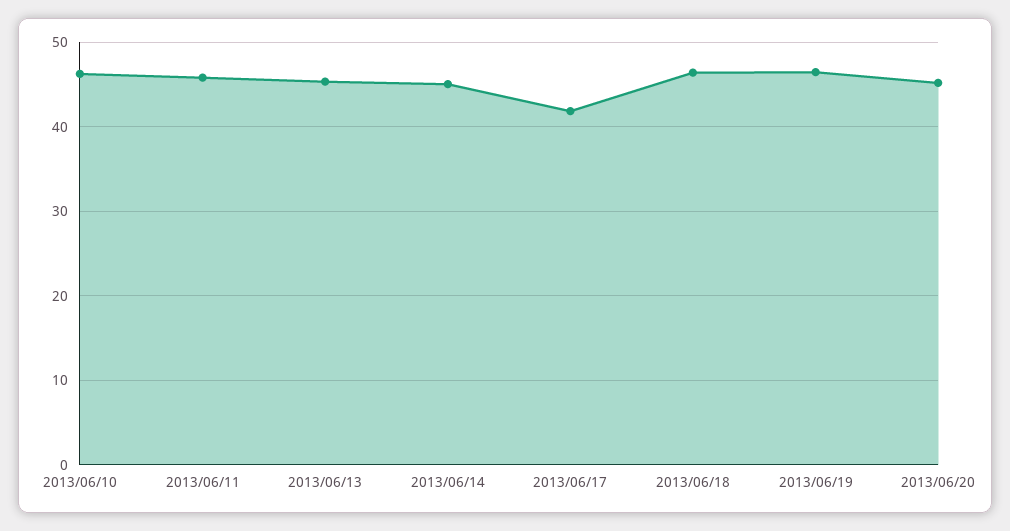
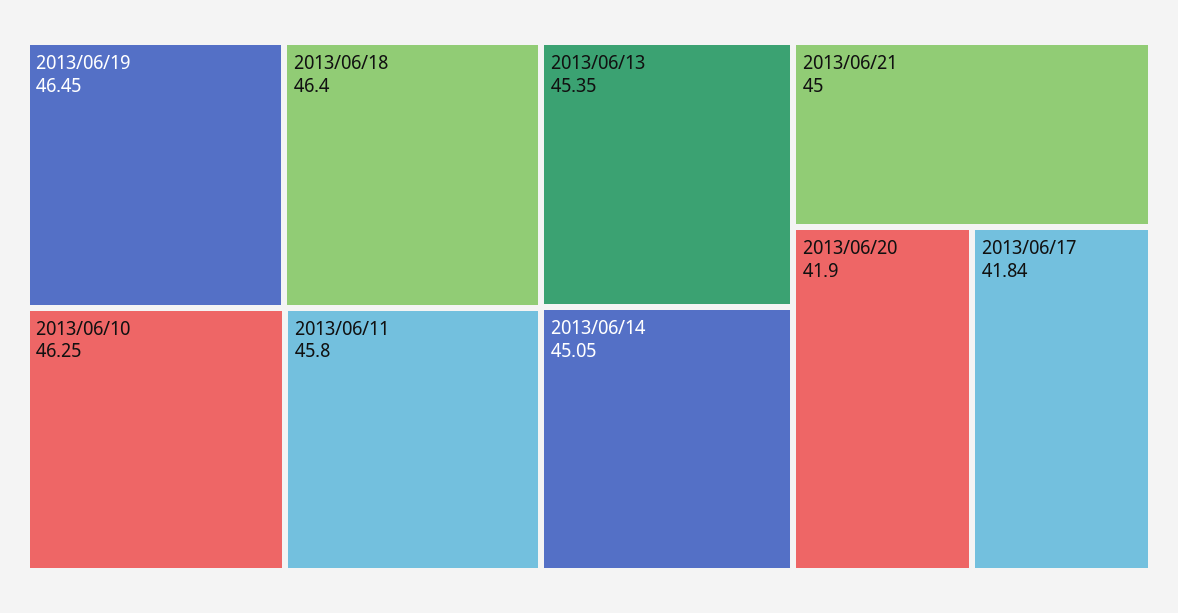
2013/06/20: 45 -> 41.9
2013/06/21: none -> 45

